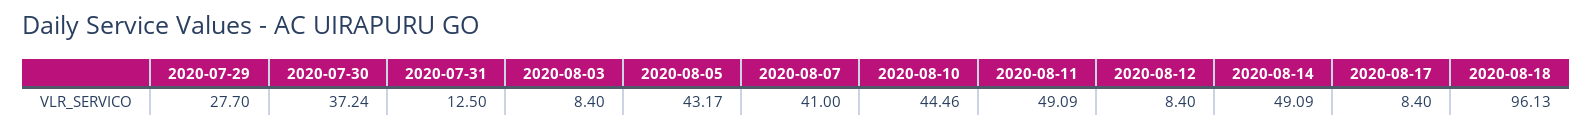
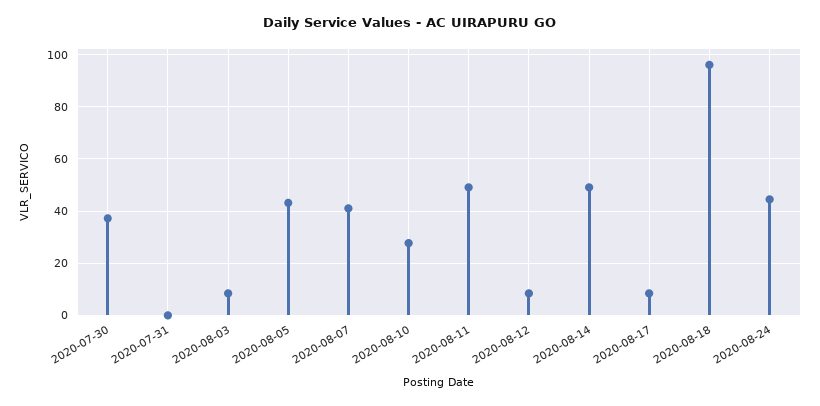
2020-07-29: 27.7 -> none
2020-07-31: 12.5 -> 0
2020-08-10: 44.46 -> 27.5
2020-08-24: none -> 45

